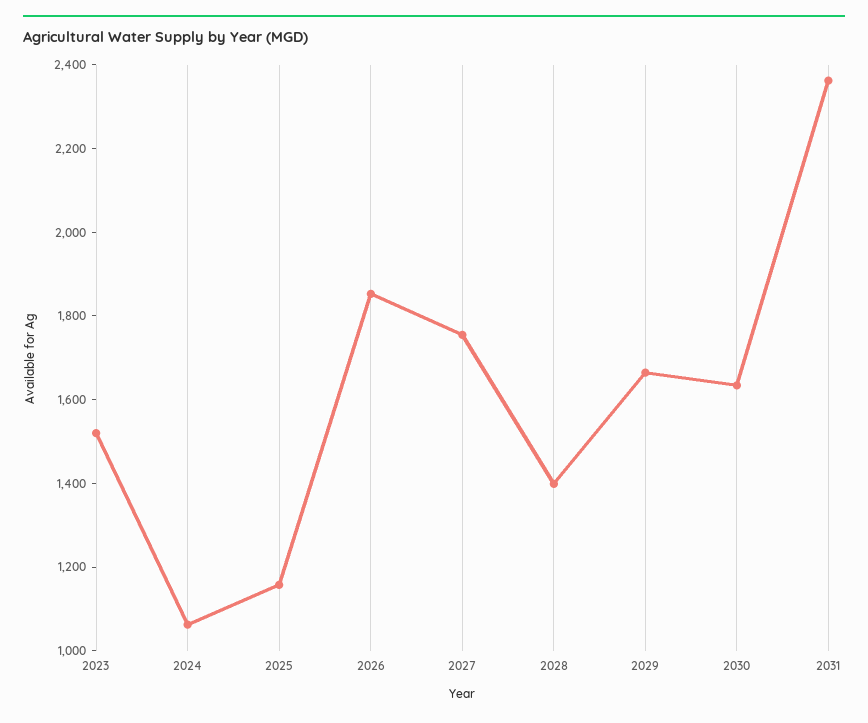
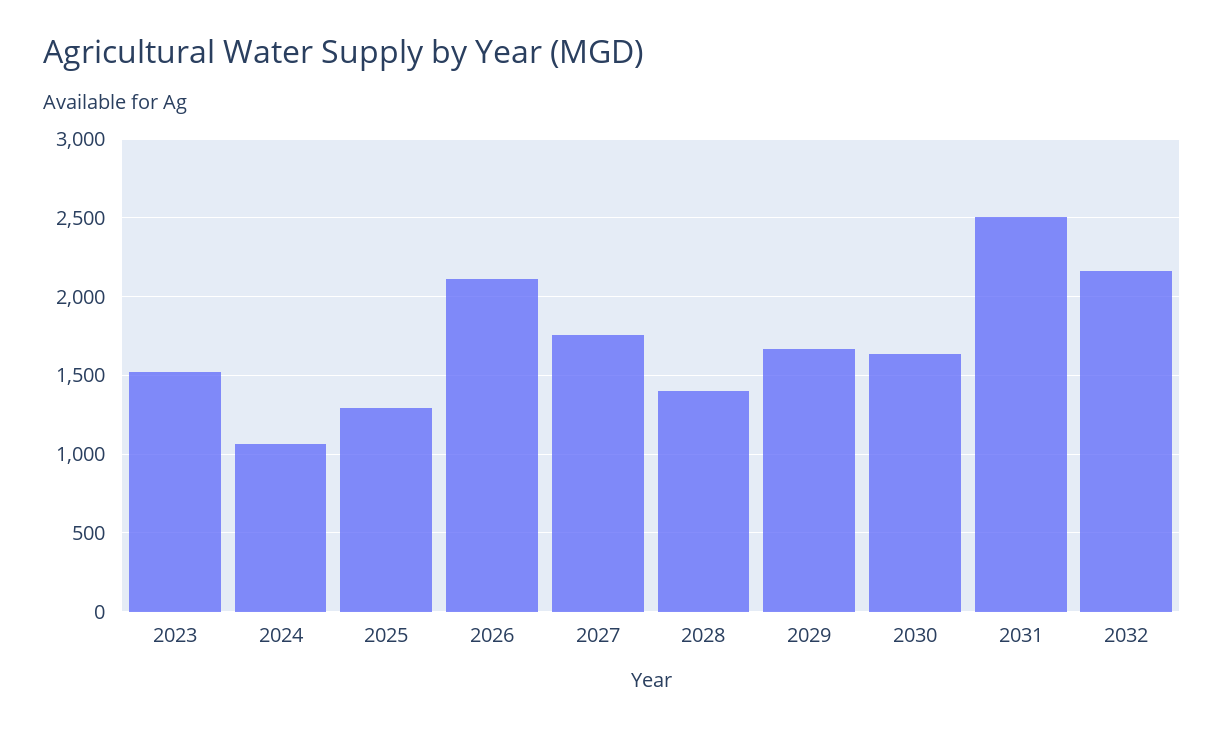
2025: 1150 -> 1300
2026: 1850 -> 2100
2031: 2350 -> 2500
2032: none -> 2150

